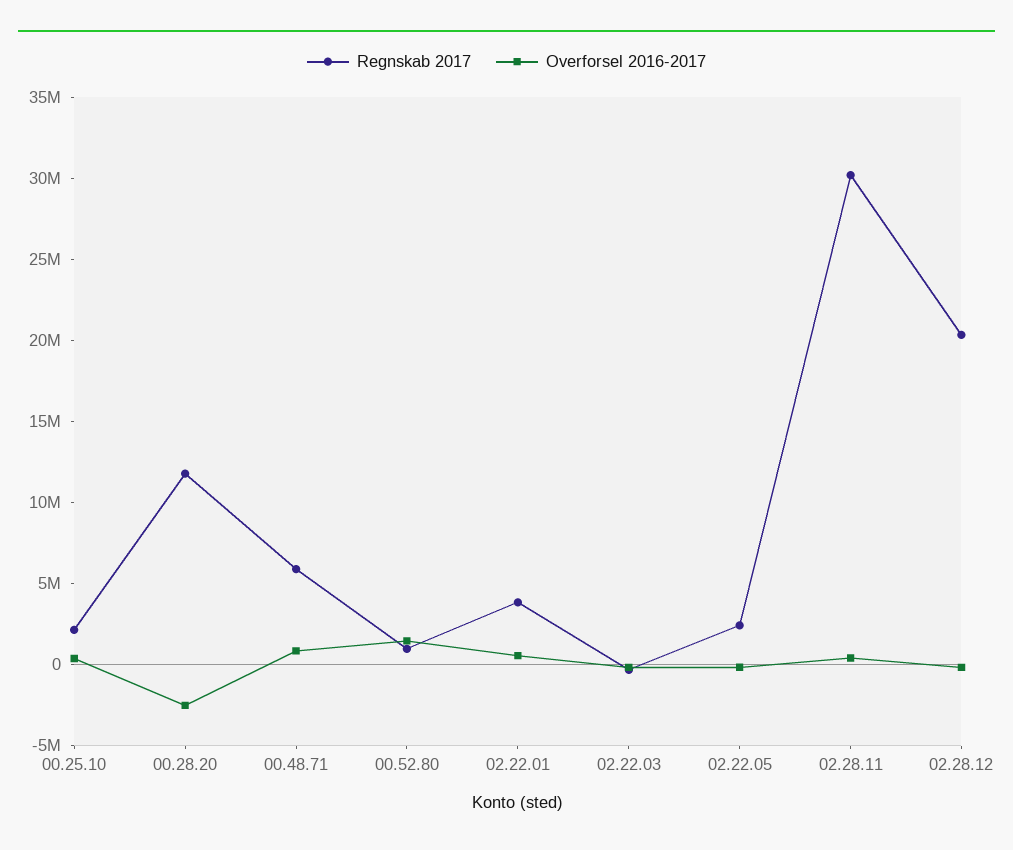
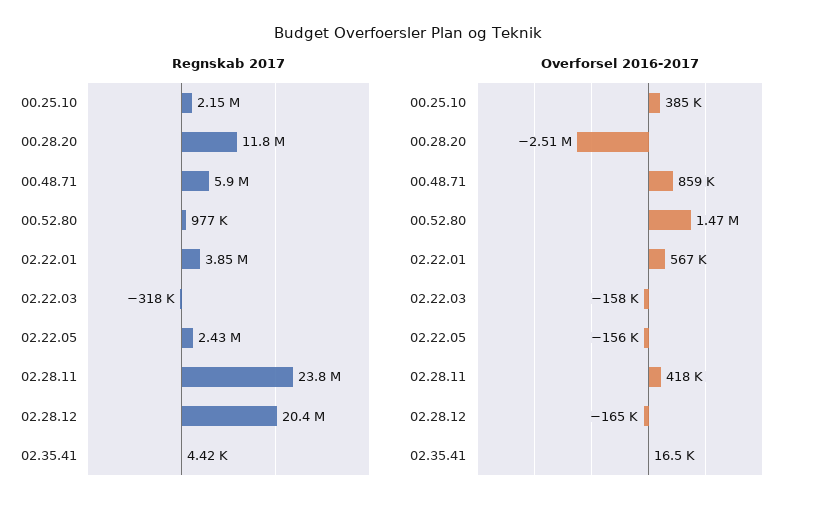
Regnskab 2017, 02.28.11: 30000000 -> 23800000
Regnskab 2017, 02.35.41: none -> 4420
Overforsel 2016-2017, 02.35.41: none -> 16500

